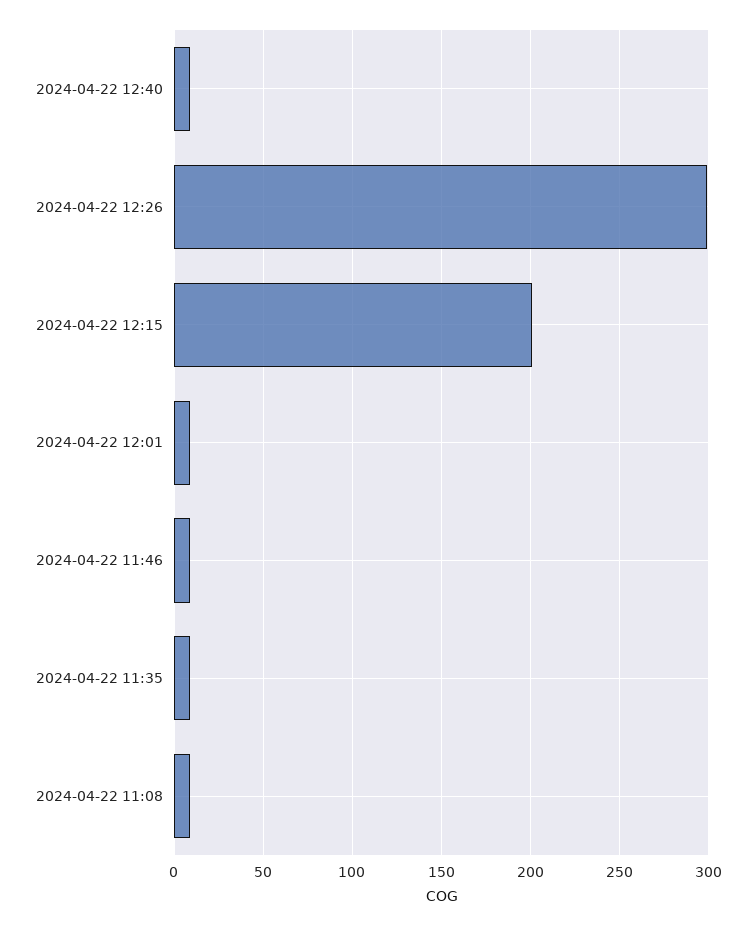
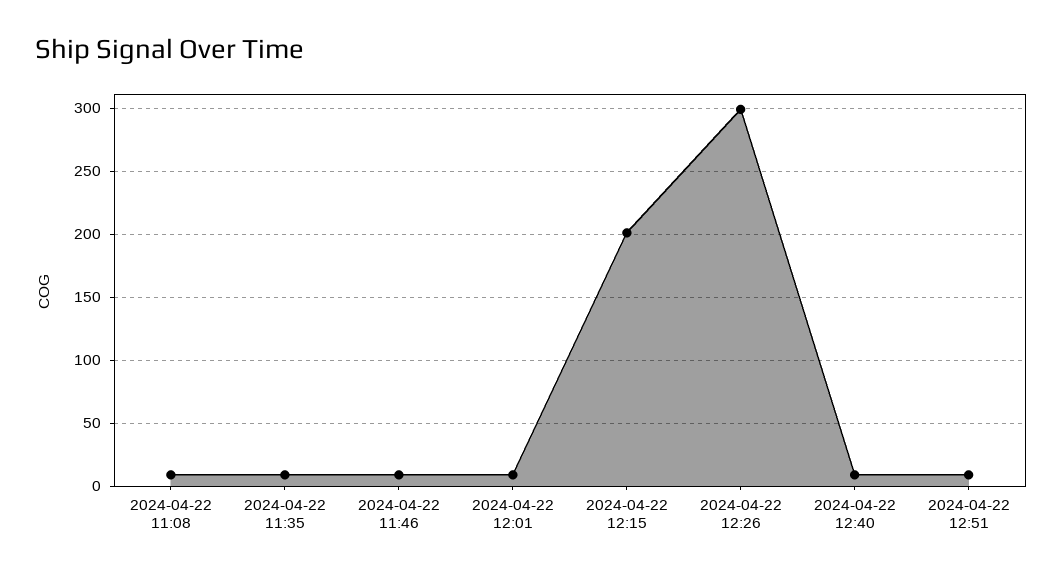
2024-04-22 12:51: none -> 10

